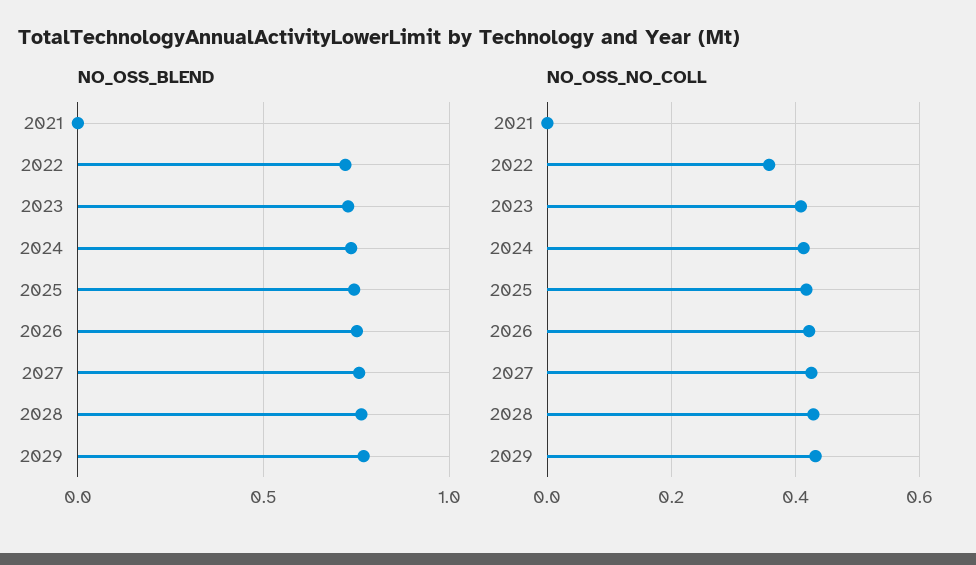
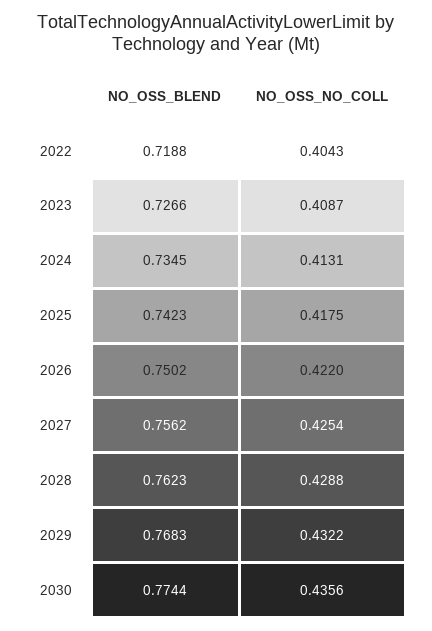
NO_OSS_BLEND, 2021: 0 -> none
NO_OSS_NO_COLL, 2021: 0 -> none
NO_OSS_NO_COLL, 2022: 0.36 -> 0.4043
NO_OSS_BLEND, 2030: none -> 0.7744
NO_OSS_NO_COLL, 2030: none -> 0.4356

